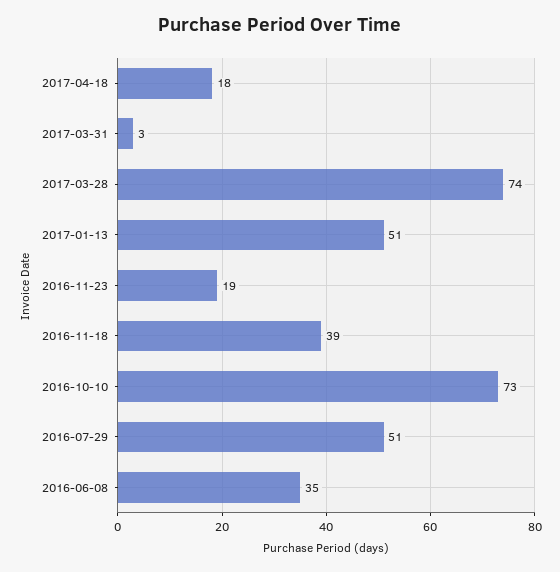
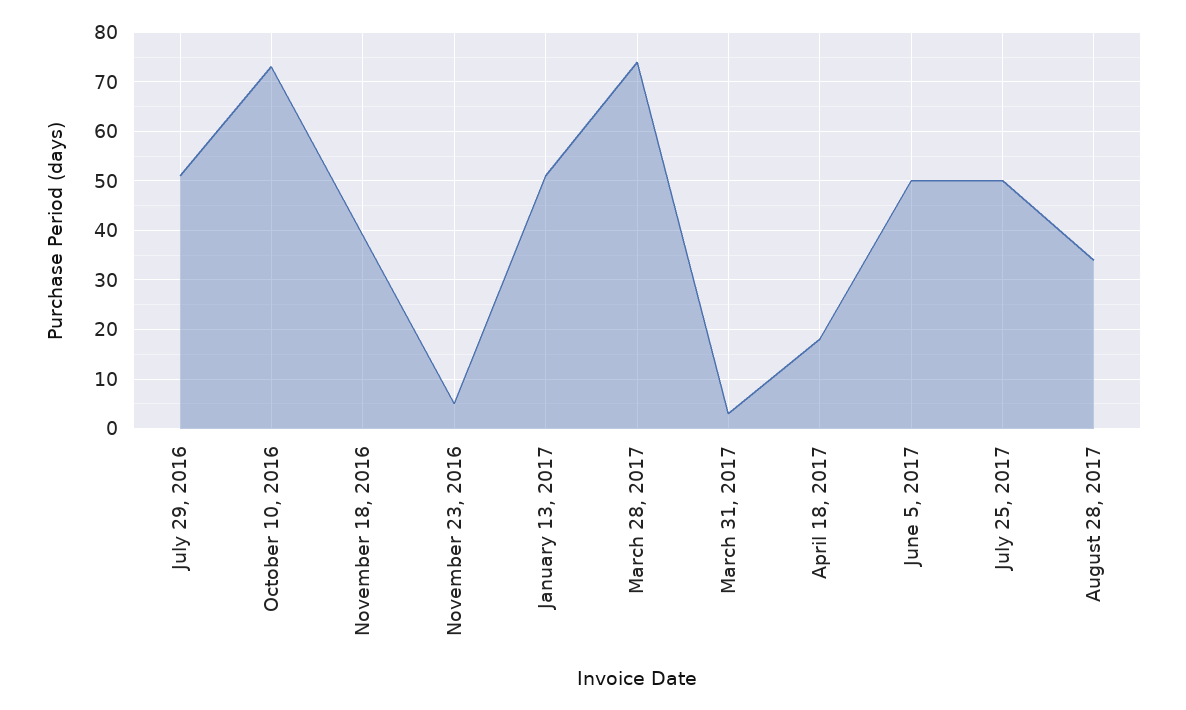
2016-11-23: 19 -> 5
2016-06-08: 35 -> none
June 5, 2017: none -> 50
July 25, 2017: none -> 50
August 28, 2017: none -> 35

